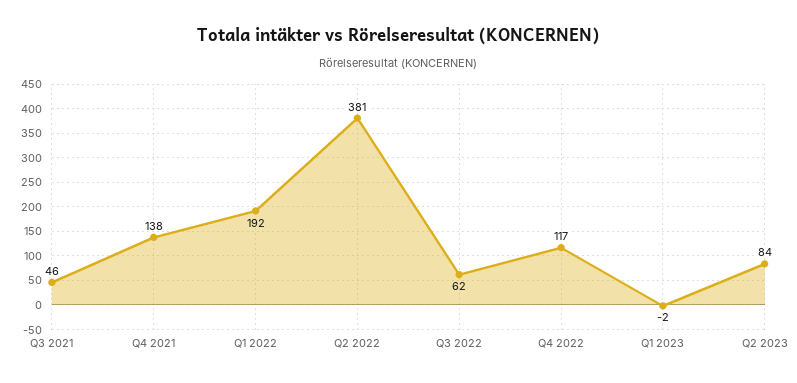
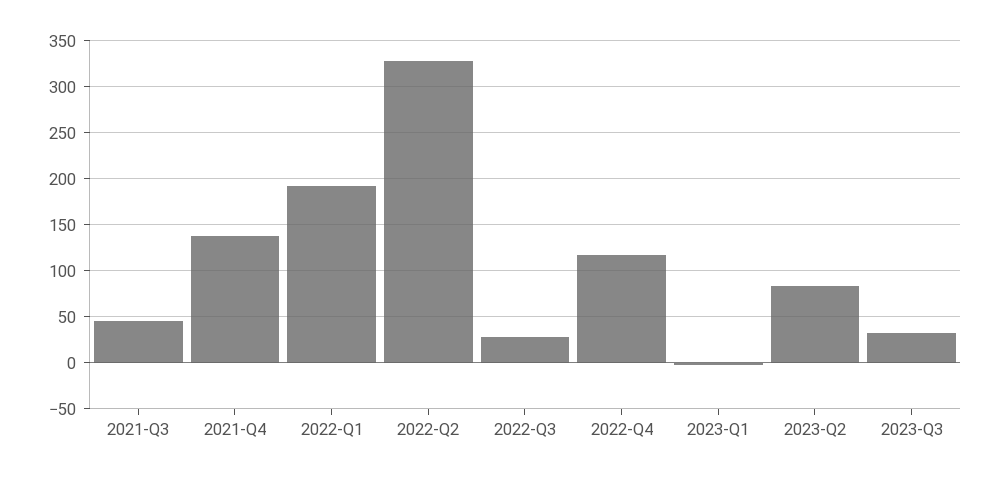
Q2 2022: 381 -> 330
Q3 2022: 62 -> 30
2023-Q3: none -> 30

